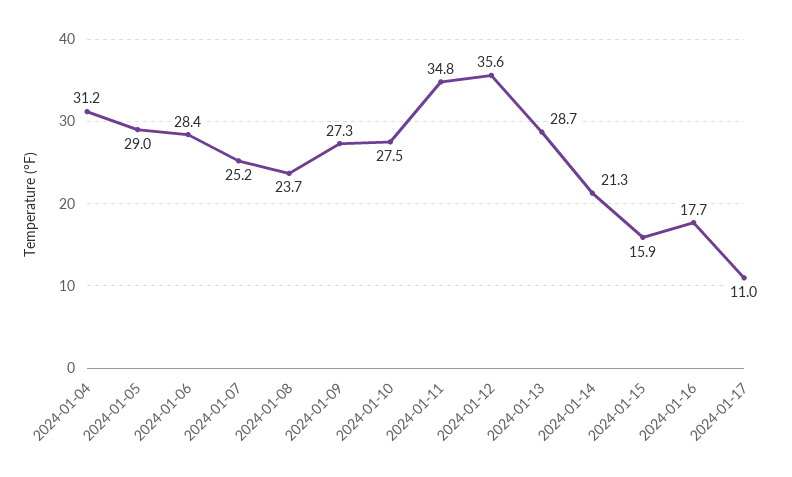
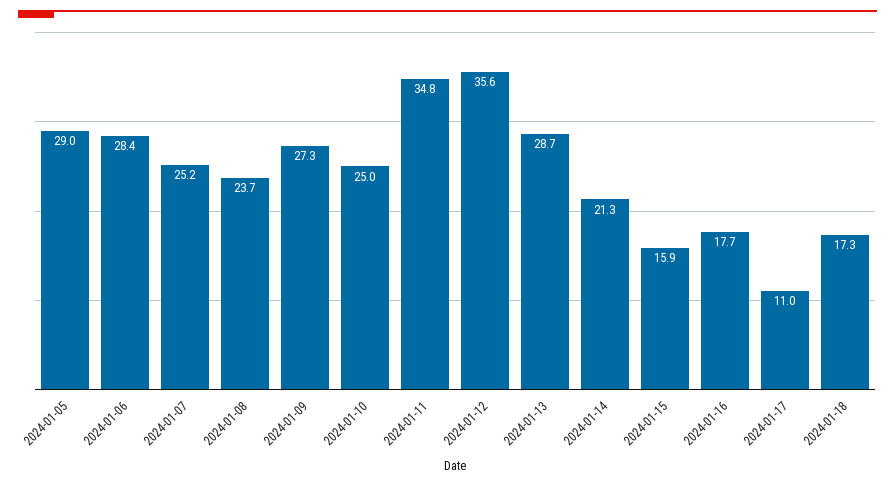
2024-01-04: 31.2 -> none
2024-01-10: 27.5 -> 25
2024-01-18: none -> 17.3

